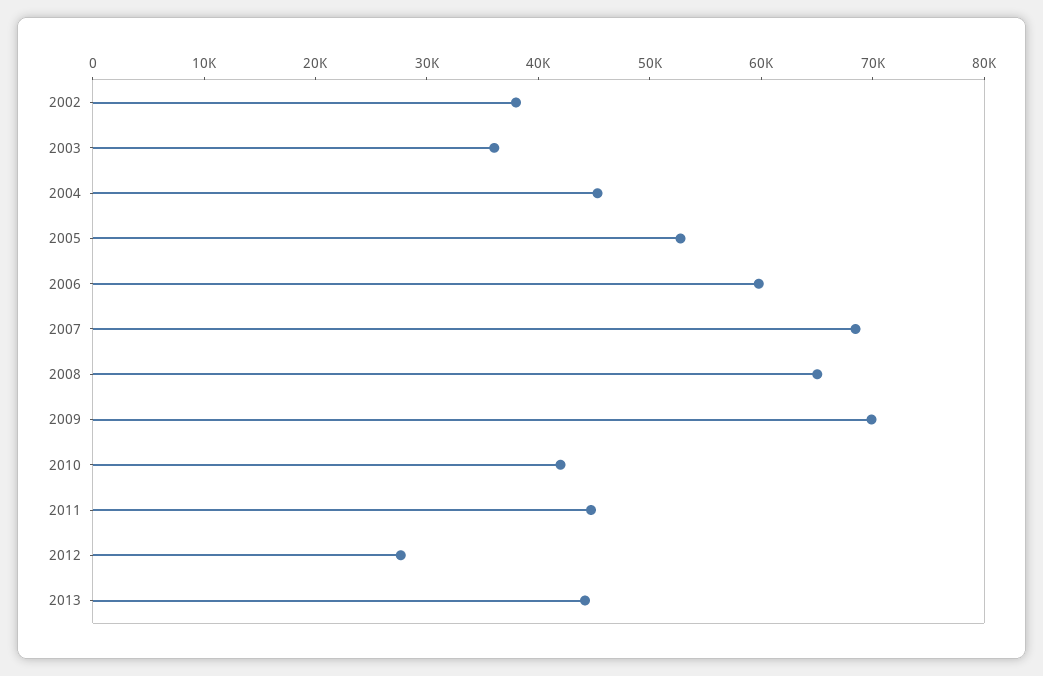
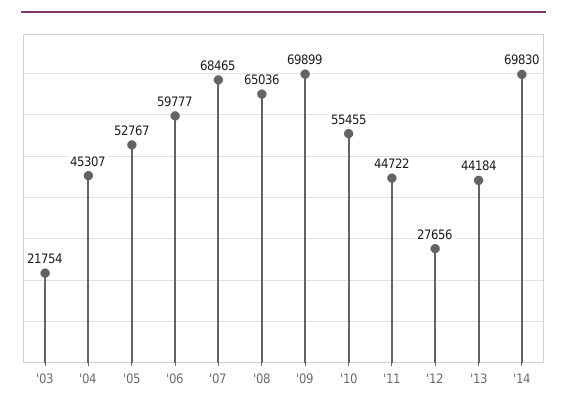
2002: 38000 -> none
2003: 36000 -> 21754
2010: 42000 -> 55455
'14: none -> 69830

